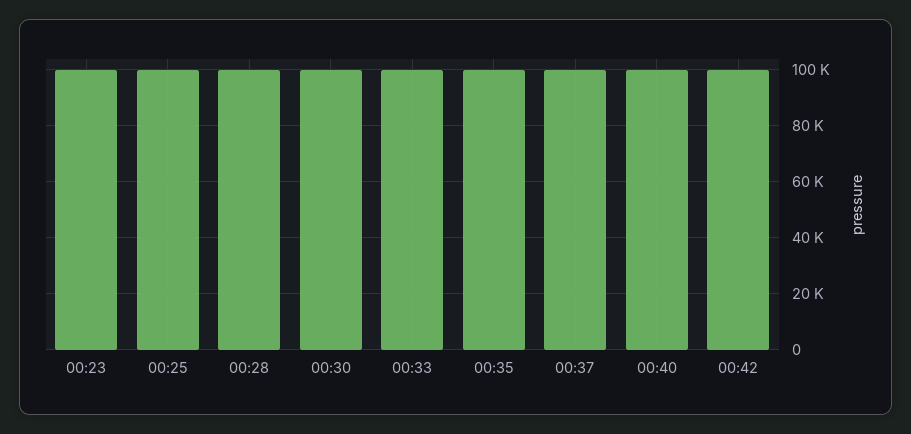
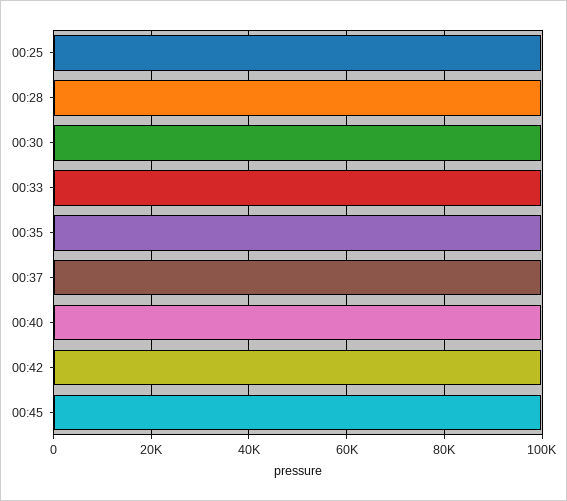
00:23: 100000 -> none
00:45: none -> 100000

